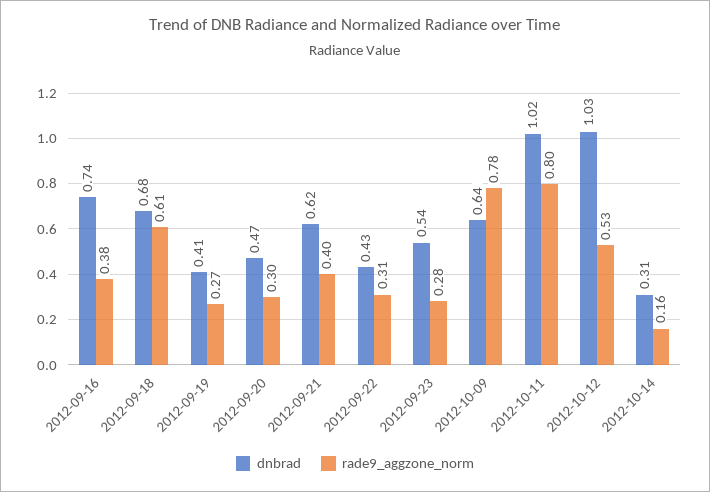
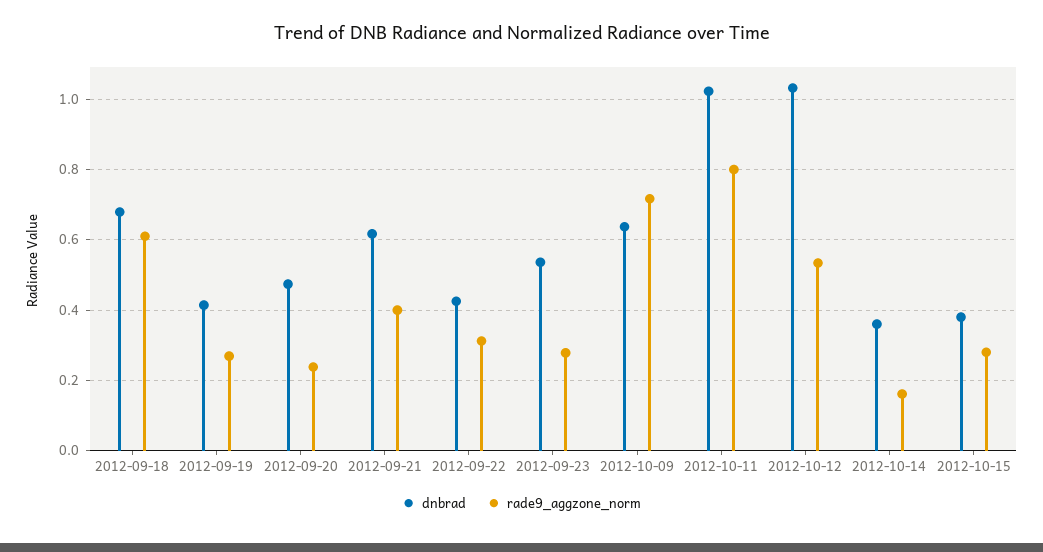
dnbrad, 2012-09-16: 0.74 -> none
rade9_aggzone_norm, 2012-09-16: 0.38 -> none
rade9_aggzone_norm, 2012-09-20: 0.3 -> 0.24
rade9_aggzone_norm, 2012-10-09: 0.78 -> 0.72
dnbrad, 2012-10-14: 0.31 -> 0.36
dnbrad, 2012-10-15: none -> 0.38
rade9_aggzone_norm, 2012-10-15: none -> 0.28

